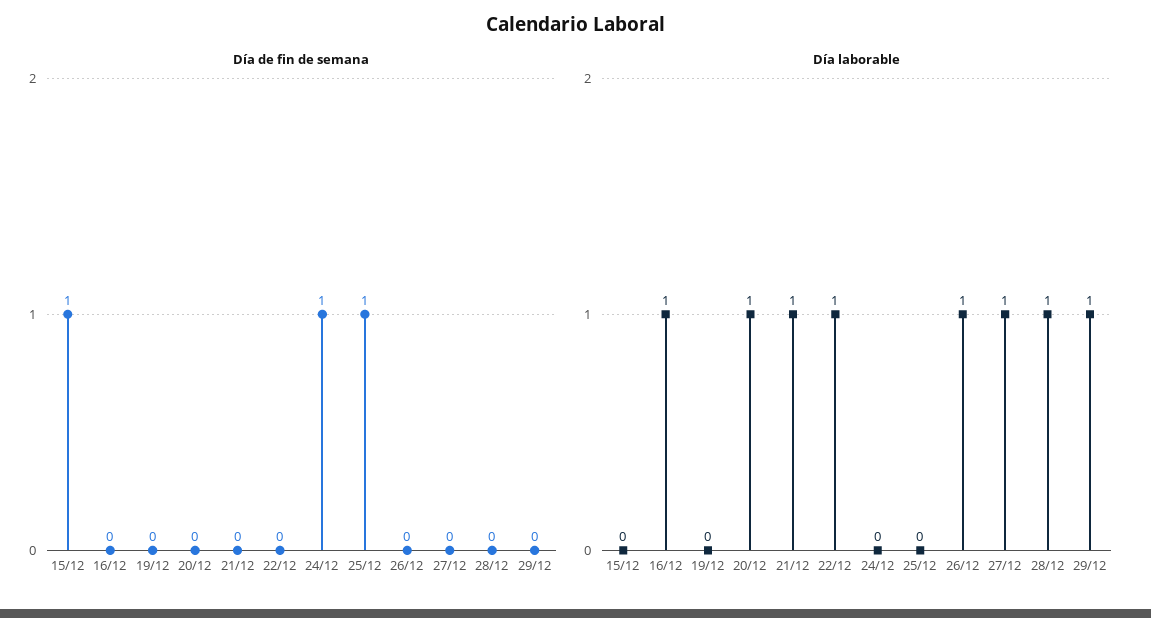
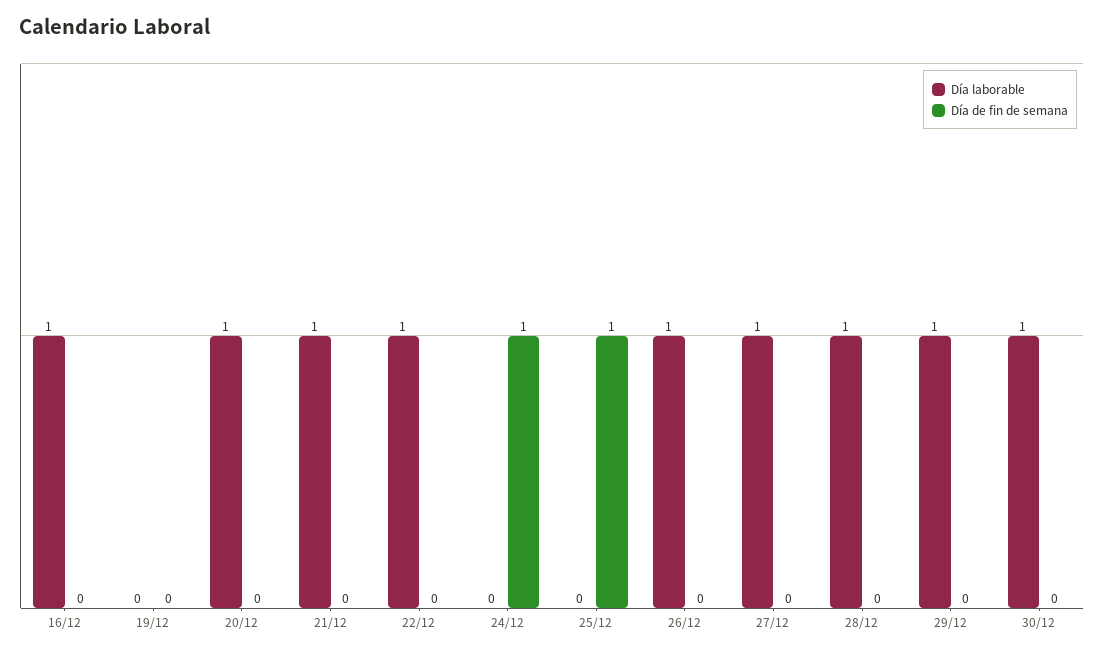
Día de fin de semana, 15/12: 1 -> none
Día laborable, 15/12: 0 -> none
Día laborable, 30/12: none -> 1
Día de fin de semana, 30/12: none -> 0

